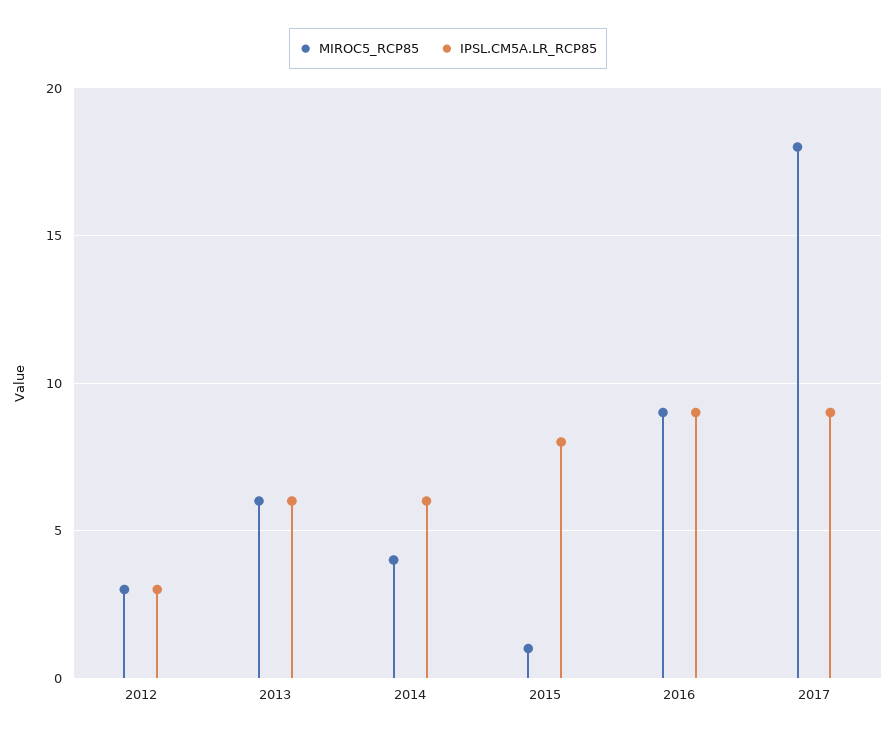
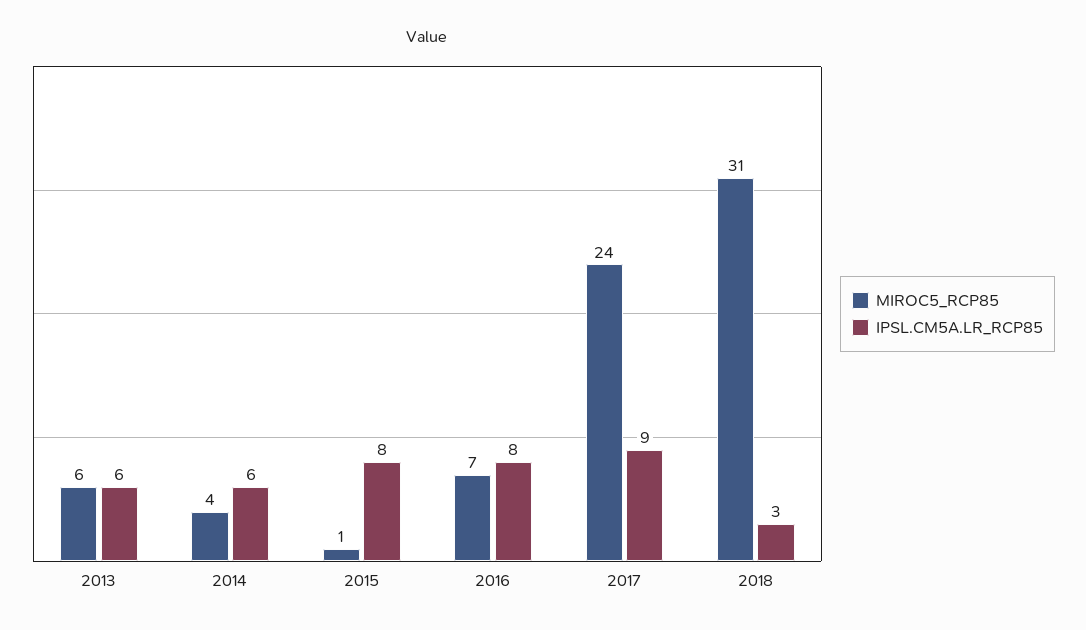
MIROC5_RCP85, 2012: 3 -> none
IPSL.CM5A.LR_RCP85, 2012: 3 -> none
MIROC5_RCP85, 2016: 9 -> 7
IPSL.CM5A.LR_RCP85, 2016: 9 -> 8
MIROC5_RCP85, 2017: 18 -> 24
MIROC5_RCP85, 2018: none -> 31
IPSL.CM5A.LR_RCP85, 2018: none -> 3

